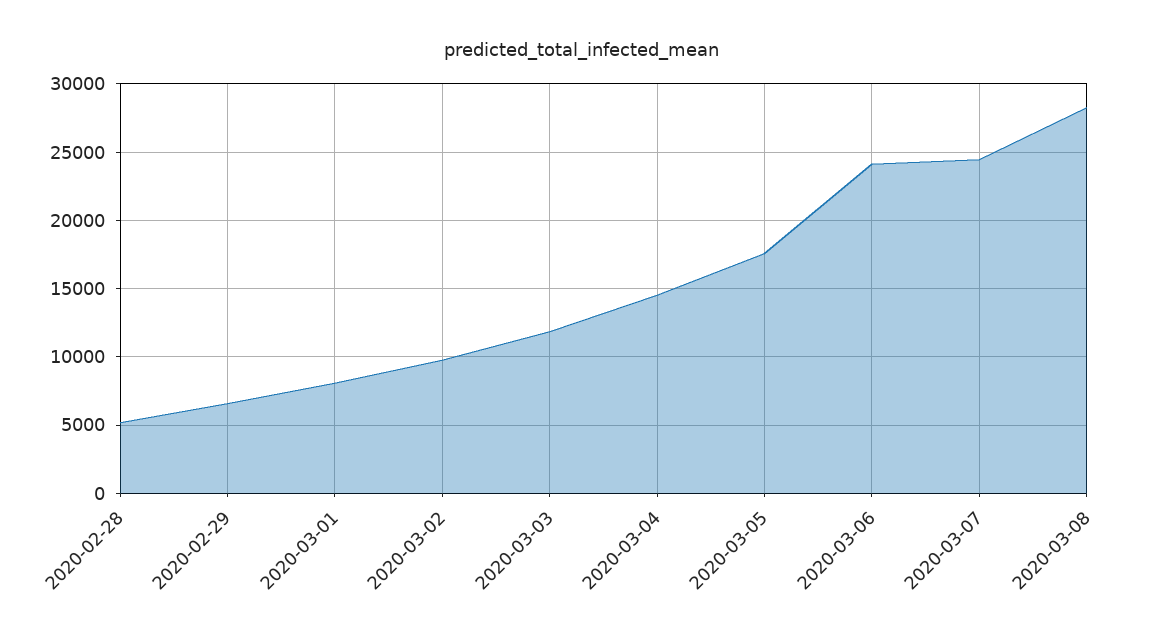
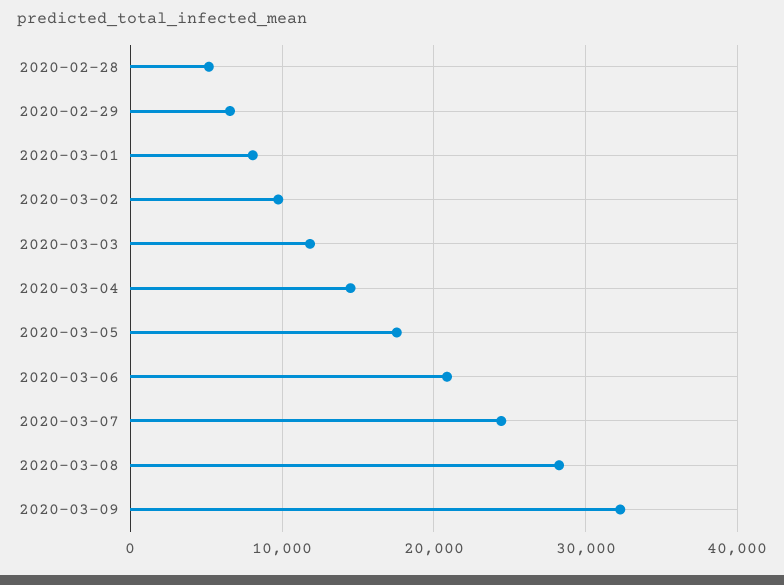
2020-03-06: 24000 -> 21000
2020-03-09: none -> 32000

